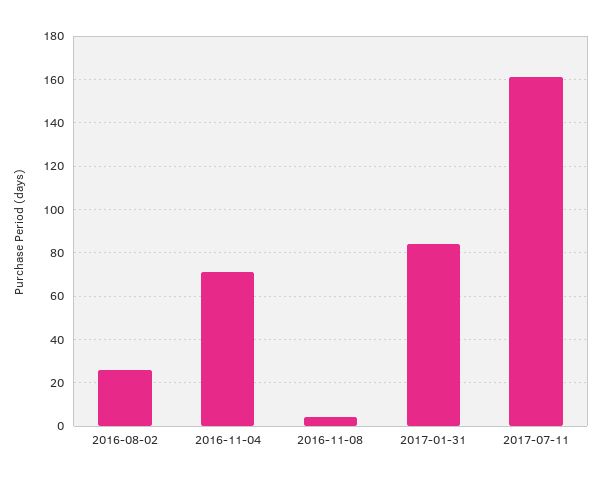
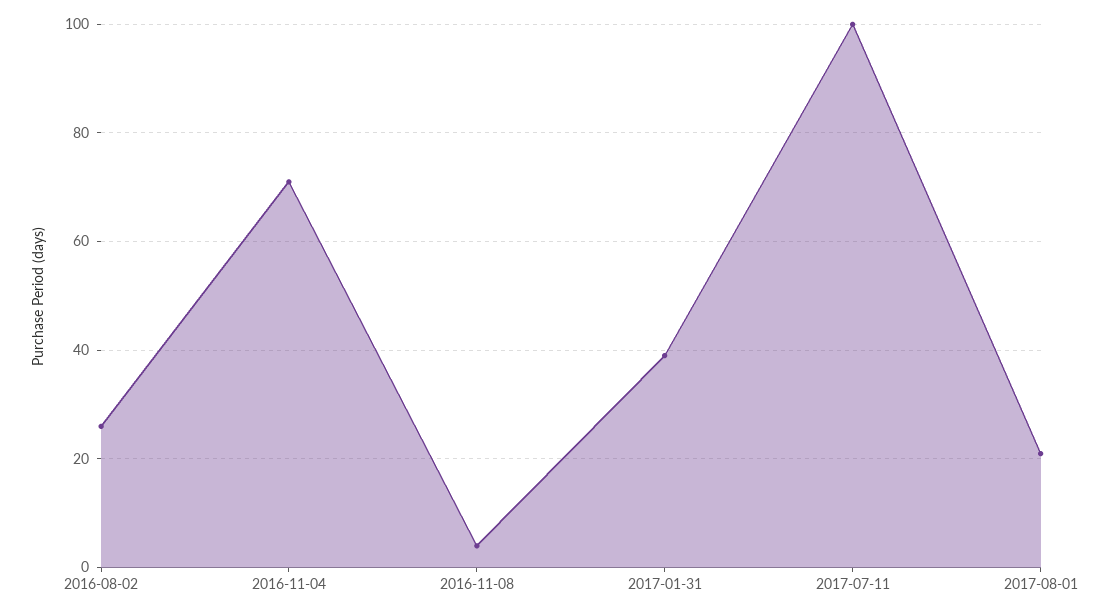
2017-01-31: 85 -> 40
2017-07-11: 160 -> 100
2017-08-01: none -> 20

